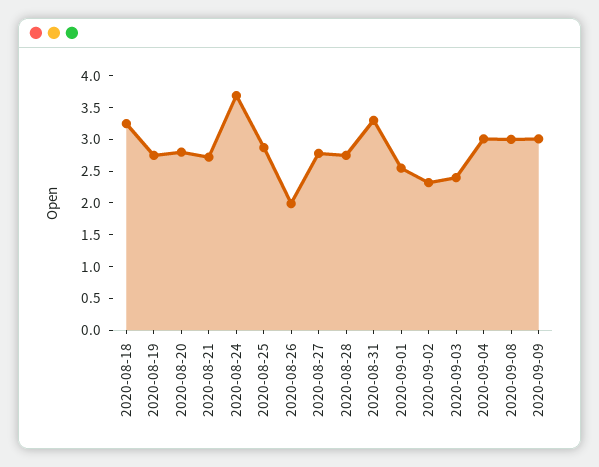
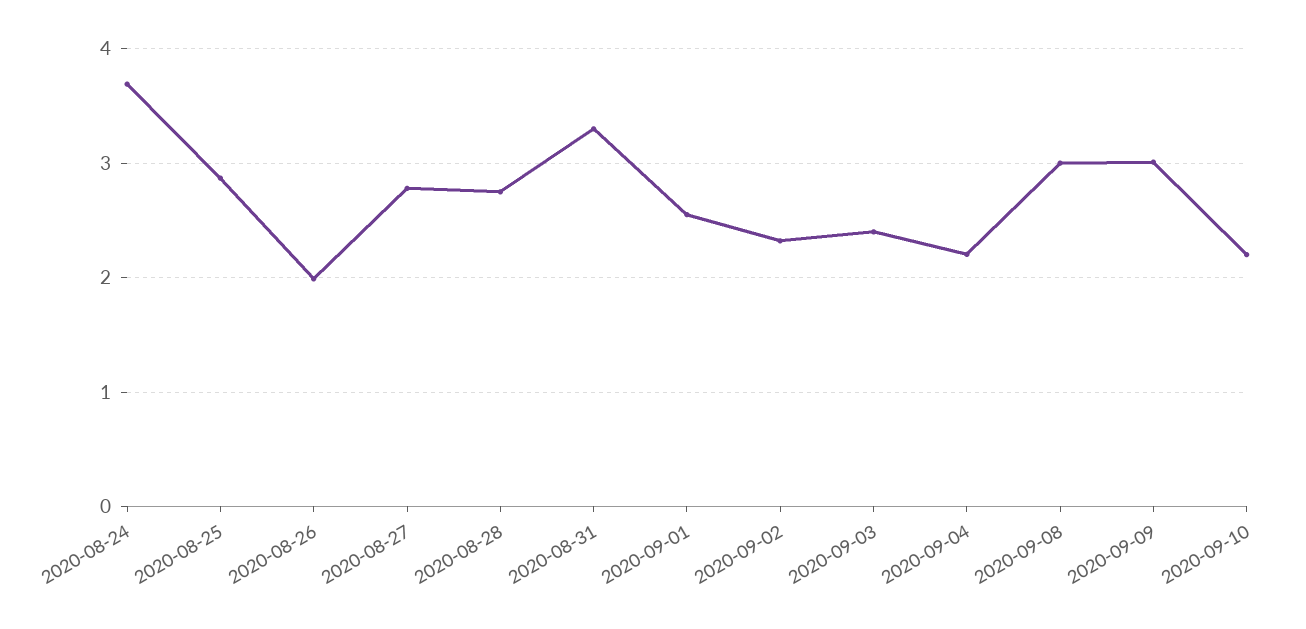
2020-08-18: 3.25 -> none
2020-08-19: 2.75 -> none
2020-08-20: 2.75 -> none
2020-08-21: 2.75 -> none
2020-09-04: 3 -> 2.2
2020-09-10: none -> 2.2

